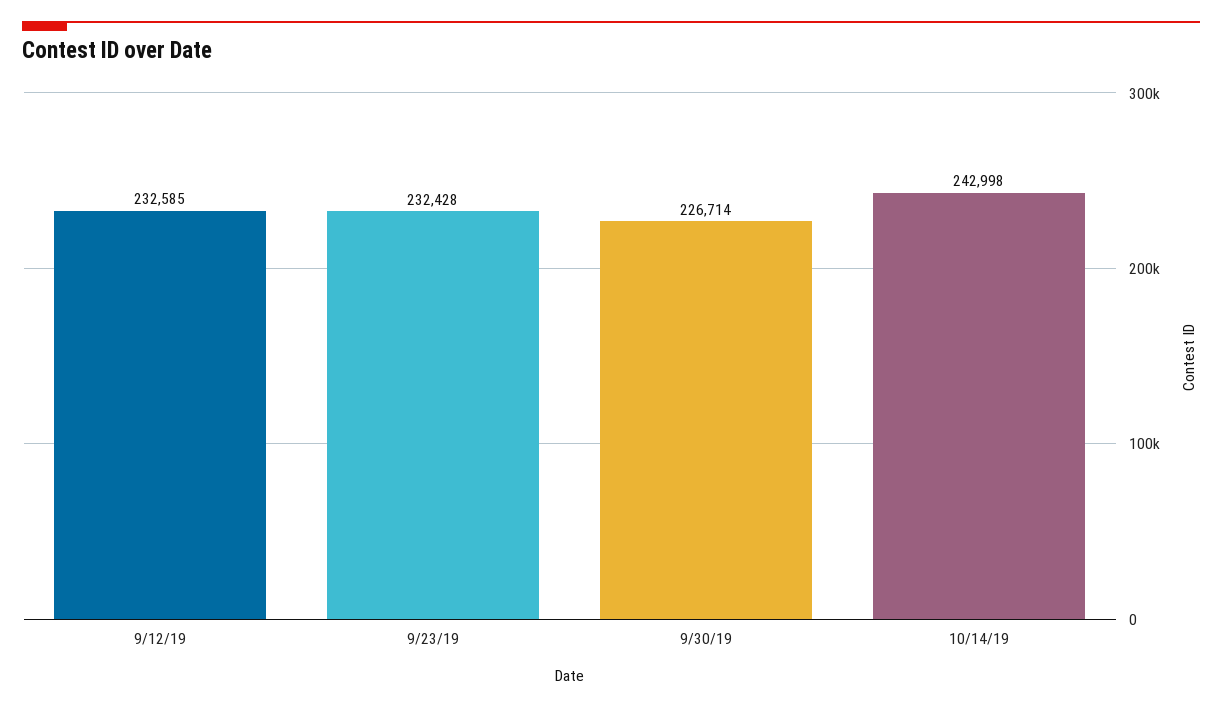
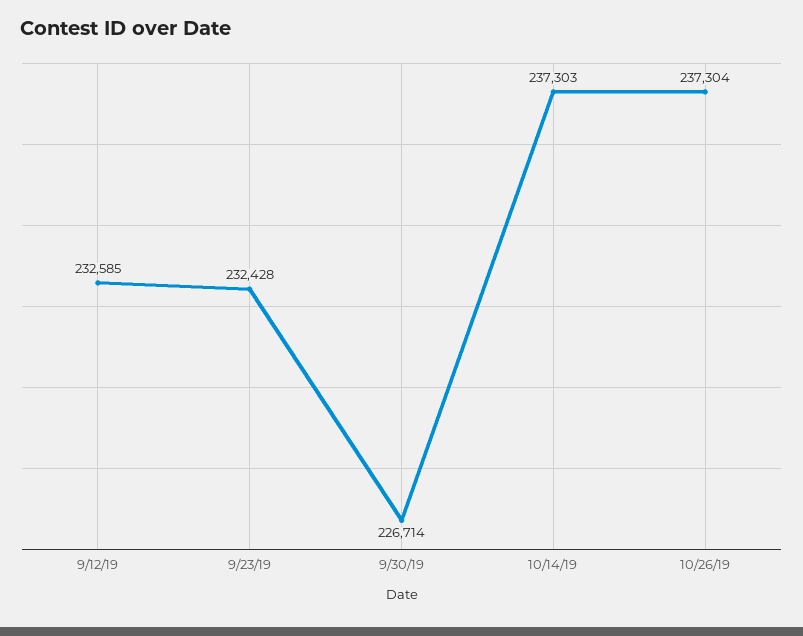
10/14/19: 242998 -> 237303
10/26/19: none -> 237304

